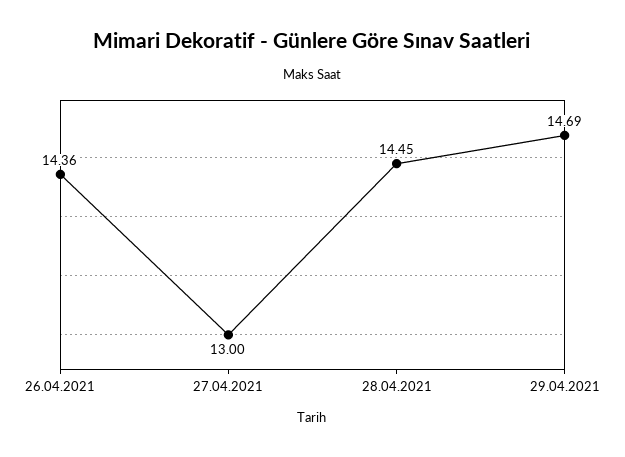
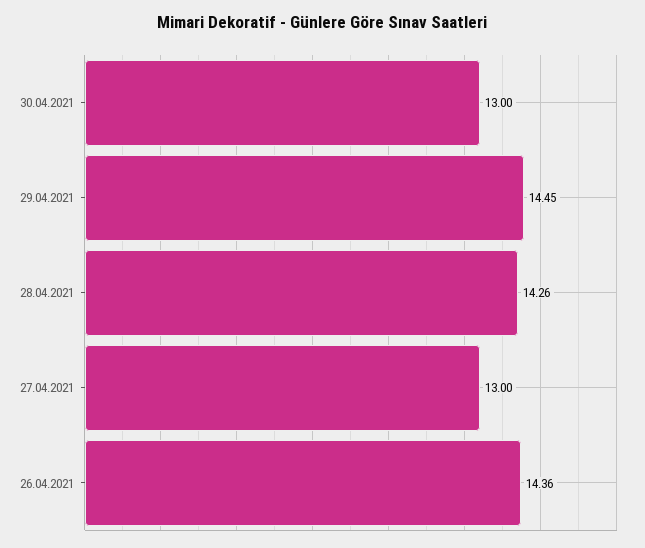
28.04.2021: 14.45 -> 14.26
29.04.2021: 14.69 -> 14.45
30.04.2021: none -> 13

